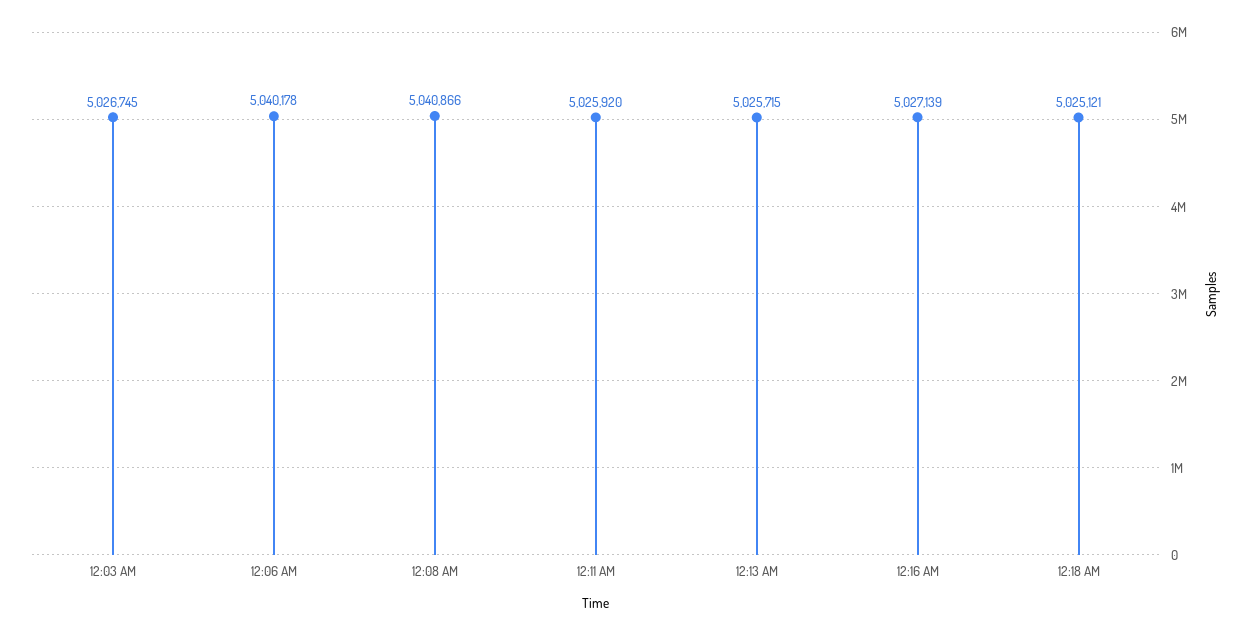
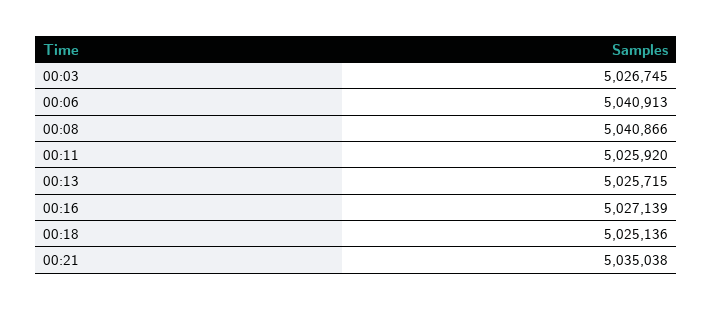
12:06 AM: 5040178 -> 5040913
12:18 AM: 5025121 -> 5025136
00:21: none -> 5035038

